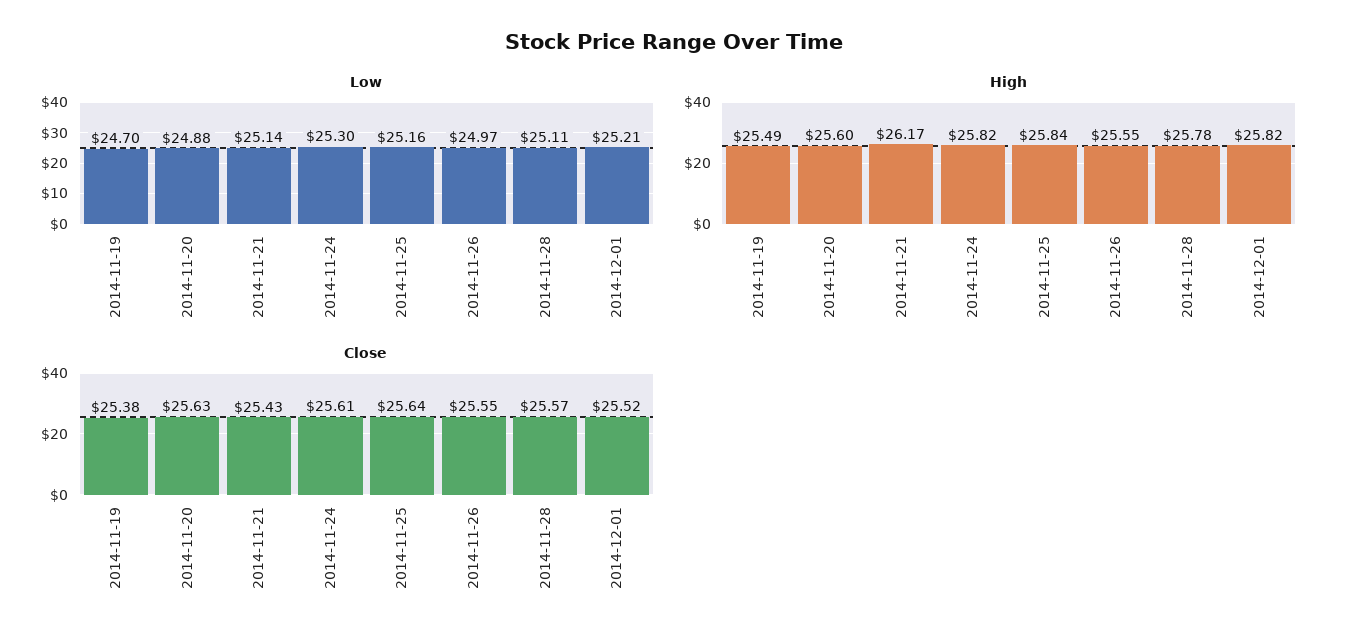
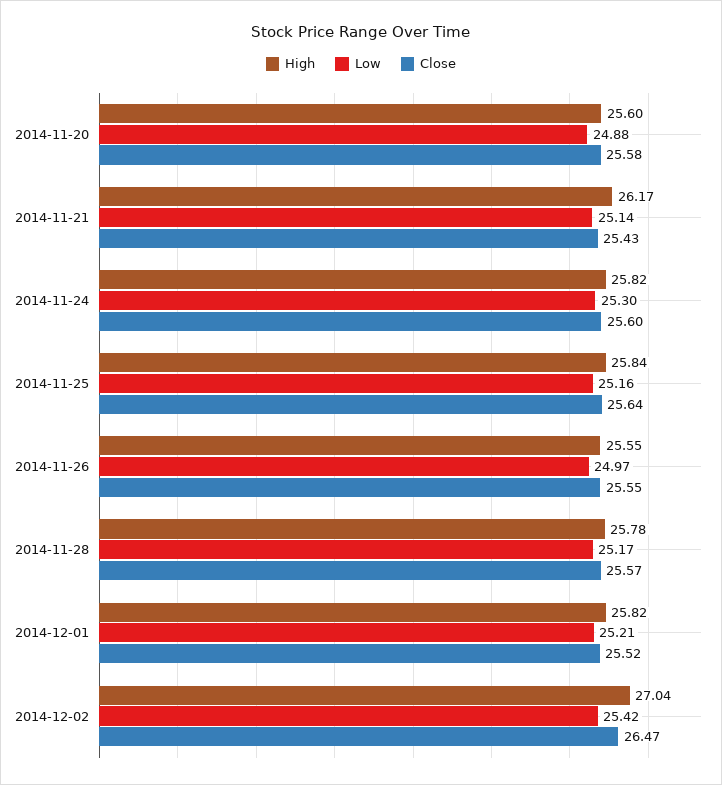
Low, 2014-11-19: 24.7 -> none
Low, 2014-11-28: 25.11 -> 25.17
High, 2014-11-19: 25.49 -> none
Close, 2014-11-19: 25.38 -> none
Close, 2014-11-20: 25.63 -> 25.58
Close, 2014-11-24: 25.61 -> 25.6
High, 2014-12-02: none -> 27.04
Low, 2014-12-02: none -> 25.42
Close, 2014-12-02: none -> 26.47

